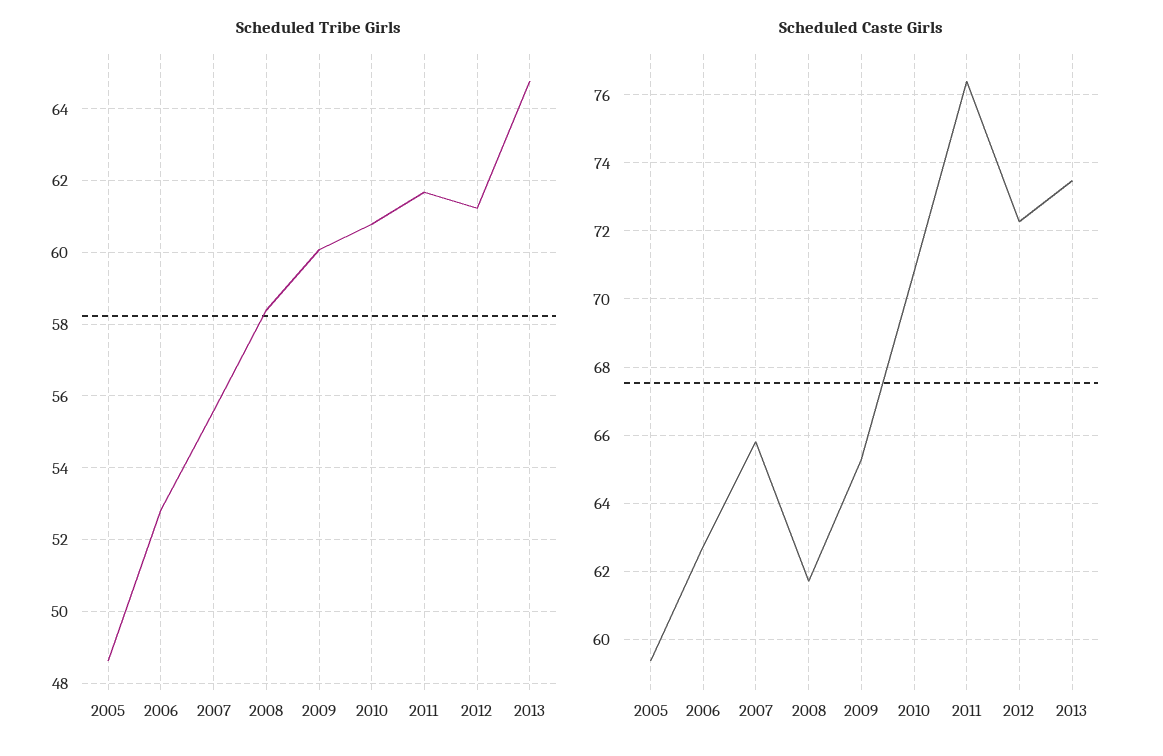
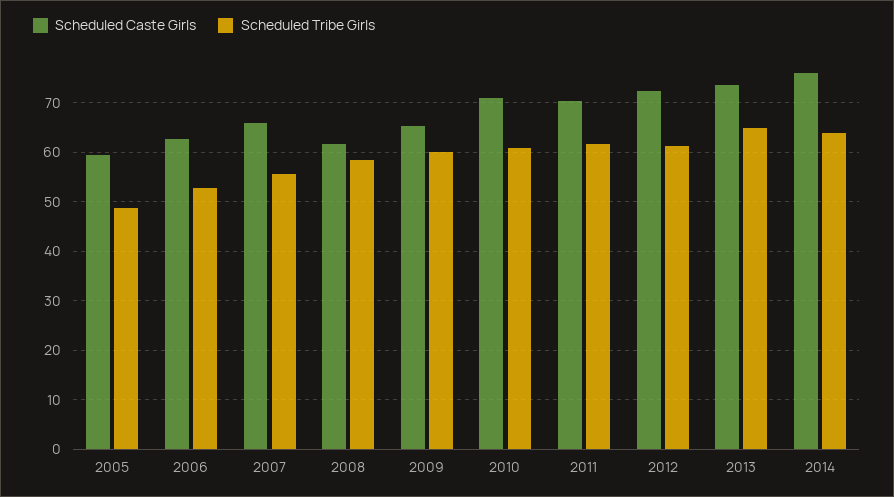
Scheduled Caste Girls, 2011: 76.4 -> 70
Scheduled Caste Girls, 2014: none -> 76
Scheduled Tribe Girls, 2014: none -> 64

